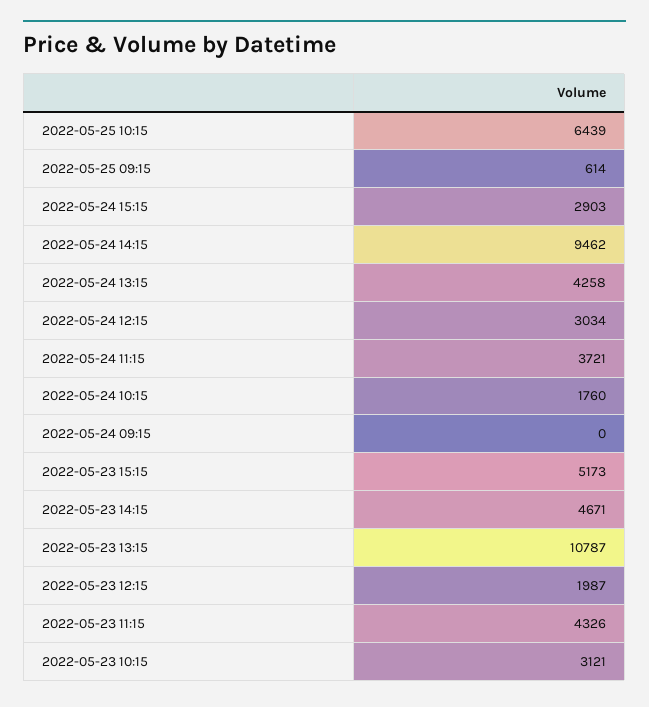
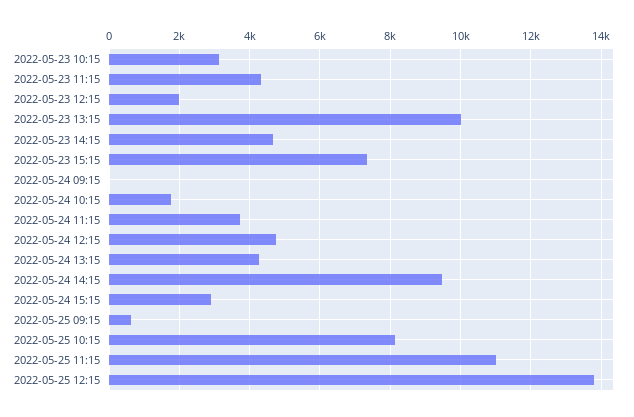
2022-05-25 10:15: 6439 -> 8200
2022-05-24 12:15: 3034 -> 4800
2022-05-23 15:15: 5173 -> 7400
2022-05-23 13:15: 10787 -> 10000
2022-05-25 11:15: none -> 11000
2022-05-25 12:15: none -> 13800

